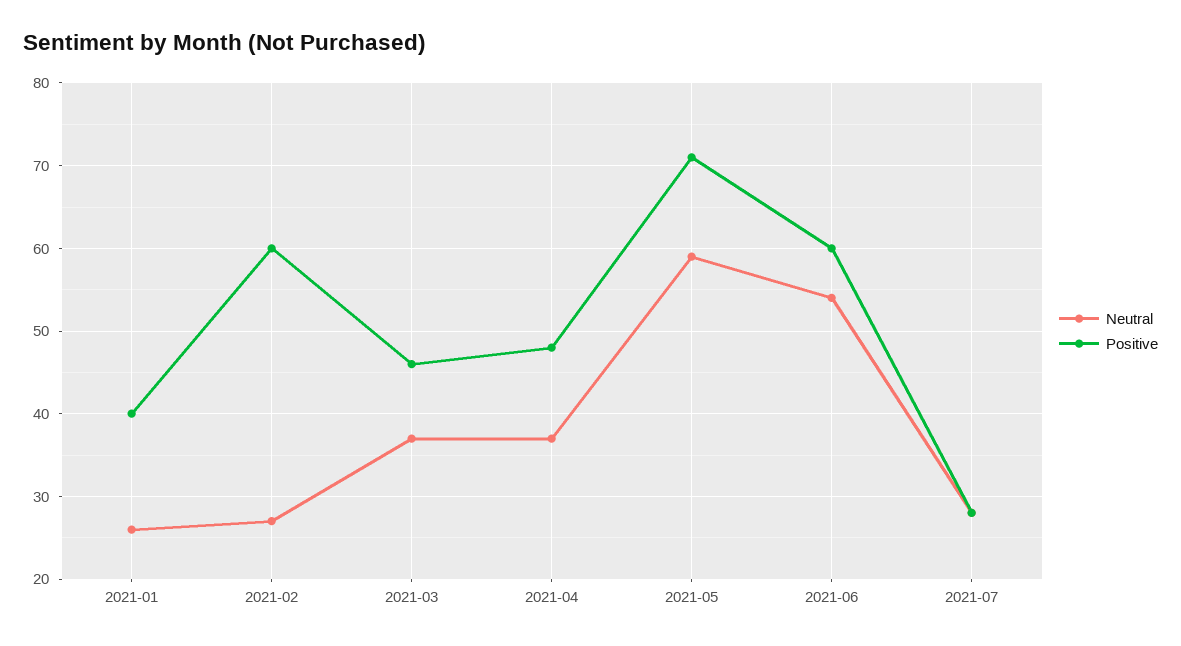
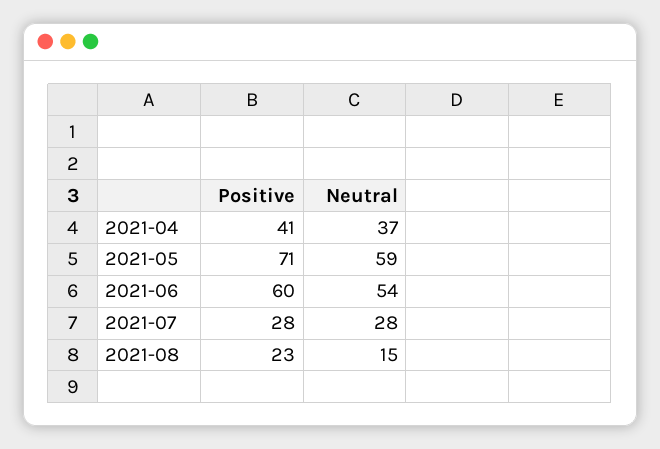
Neutral, 2021-01: 26 -> none
Positive, 2021-01: 40 -> none
Neutral, 2021-02: 27 -> none
Positive, 2021-02: 60 -> none
Neutral, 2021-03: 37 -> none
Positive, 2021-03: 46 -> none
Positive, 2021-04: 48 -> 41
Positive, 2021-08: none -> 23
Neutral, 2021-08: none -> 15

